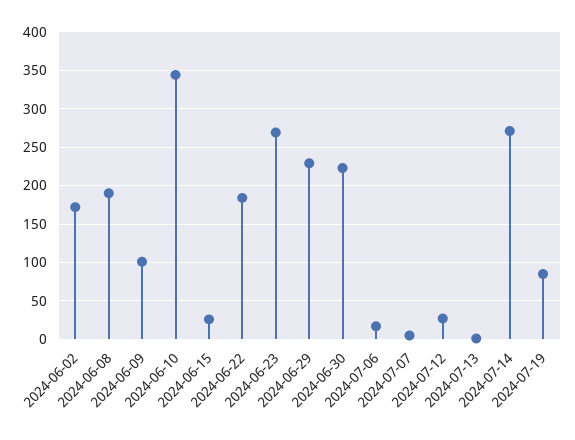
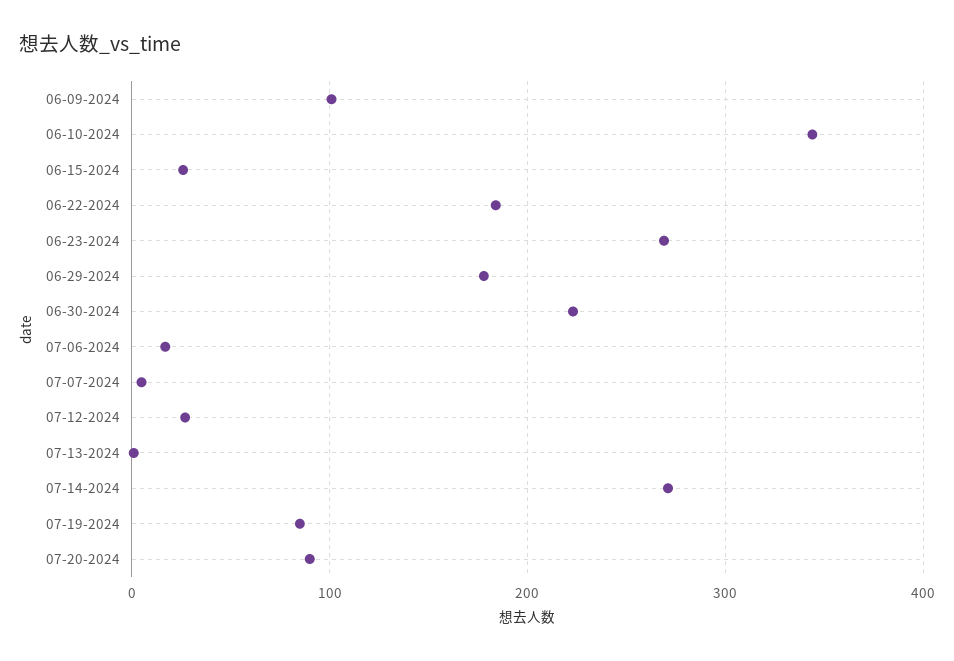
2024-06-02: 170 -> none
2024-06-08: 190 -> none
2024-06-29: 230 -> 180
07-20-2024: none -> 90

